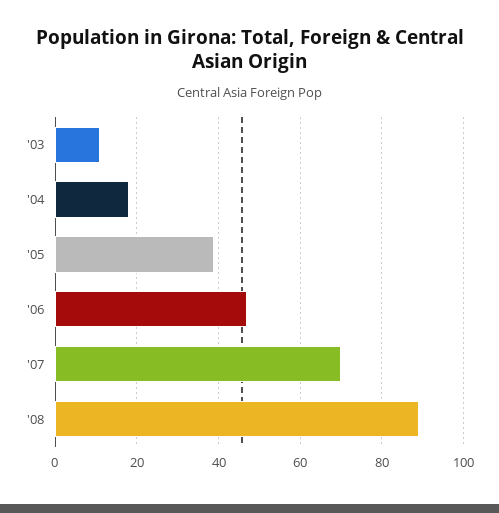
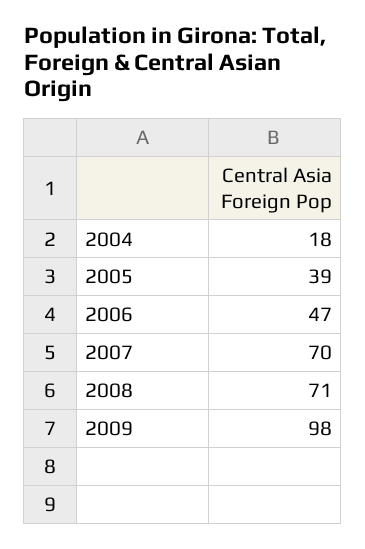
'03: 10 -> none
'08: 90 -> 71
2009: none -> 98

